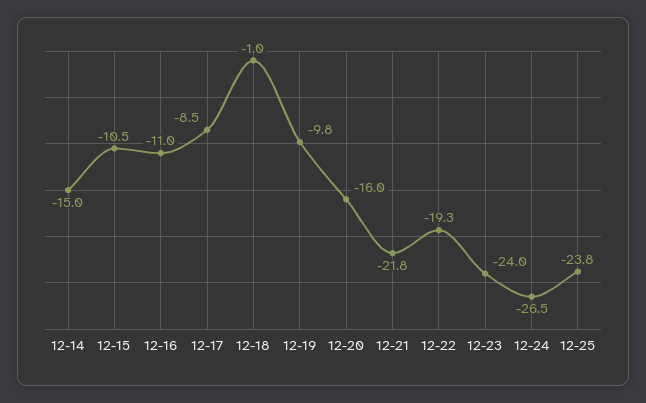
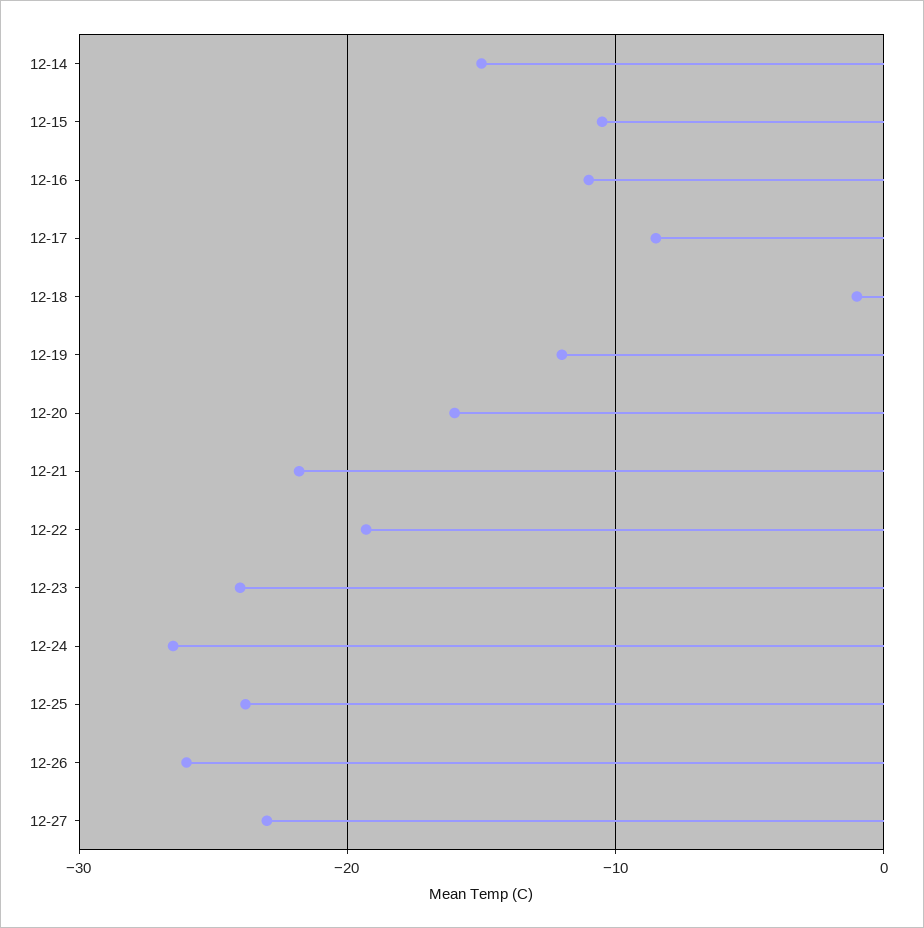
12-19: -9.8 -> -12
12-26: none -> -26
12-27: none -> -23

